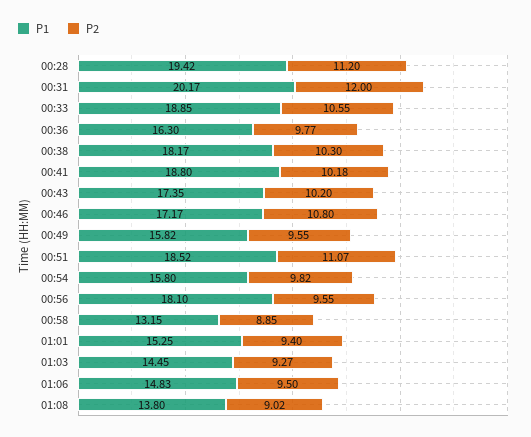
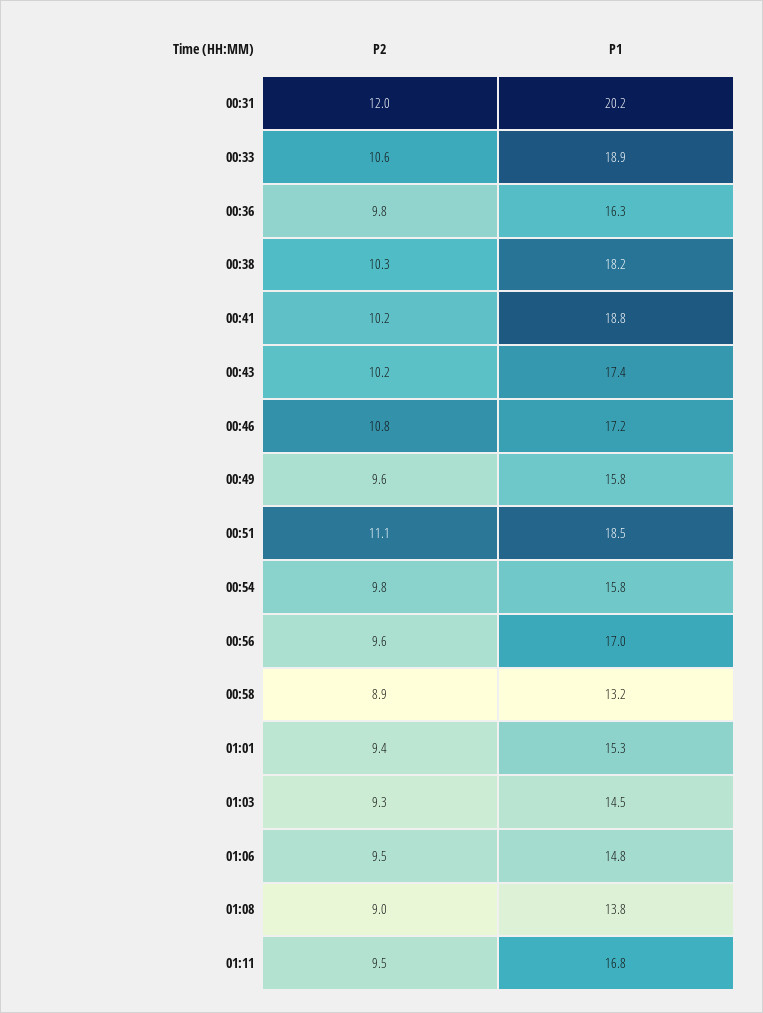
P1, 00:28: 19.42 -> none
P2, 00:28: 11.2 -> none
P1, 00:56: 18.1 -> 17
P2, 01:11: none -> 9.5
P1, 01:11: none -> 16.8

